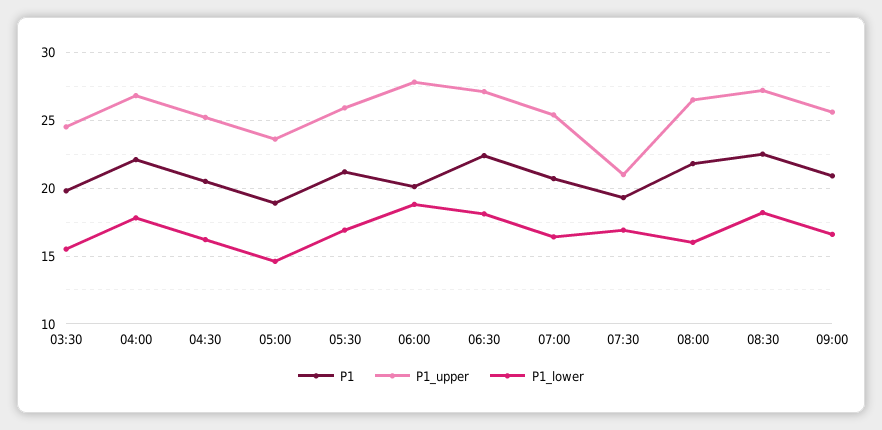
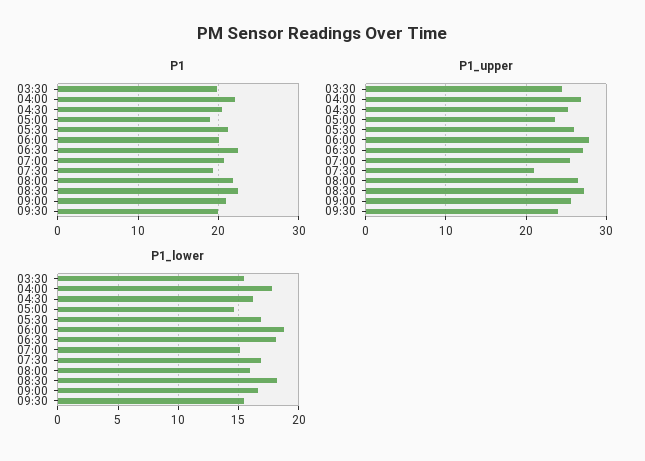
P1_lower, 07:00: 16.5 -> 15
P1, 09:30: none -> 20
P1_upper, 09:30: none -> 24
P1_lower, 09:30: none -> 15.5

